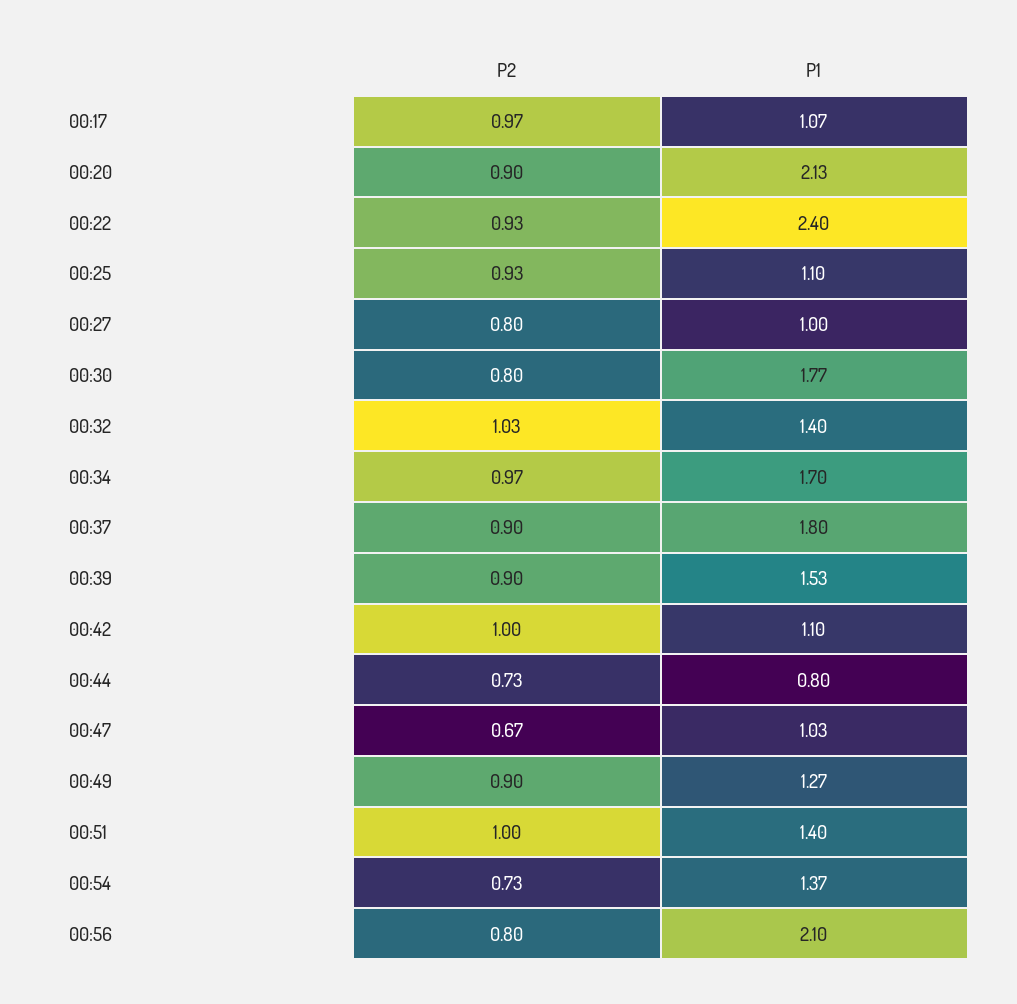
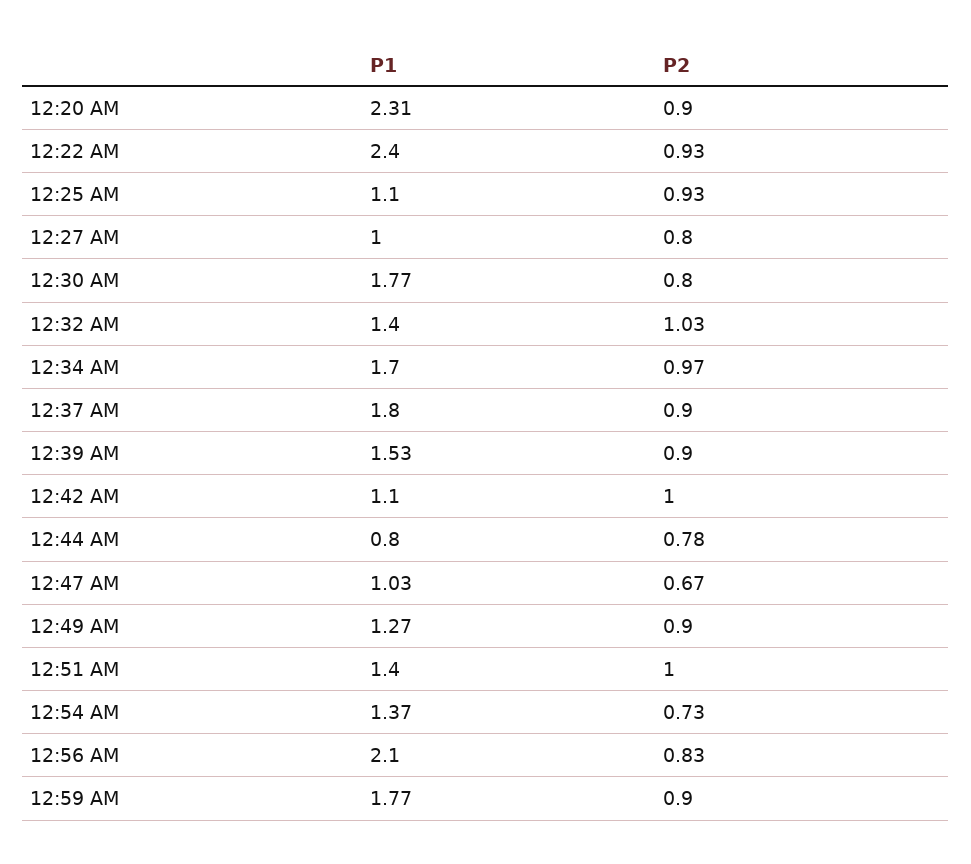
P2, 00:17: 0.97 -> none
P1, 00:17: 1.07 -> none
P1, 00:20: 2.13 -> 2.31
P2, 00:44: 0.73 -> 0.78
P2, 00:56: 0.8 -> 0.83
P1, 12:59 AM: none -> 1.77
P2, 12:59 AM: none -> 0.9

